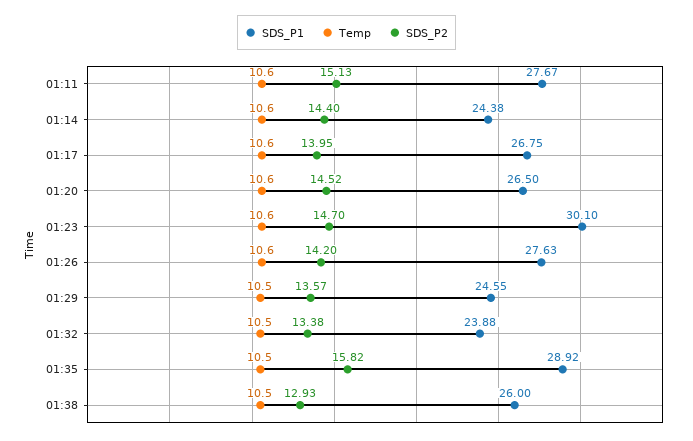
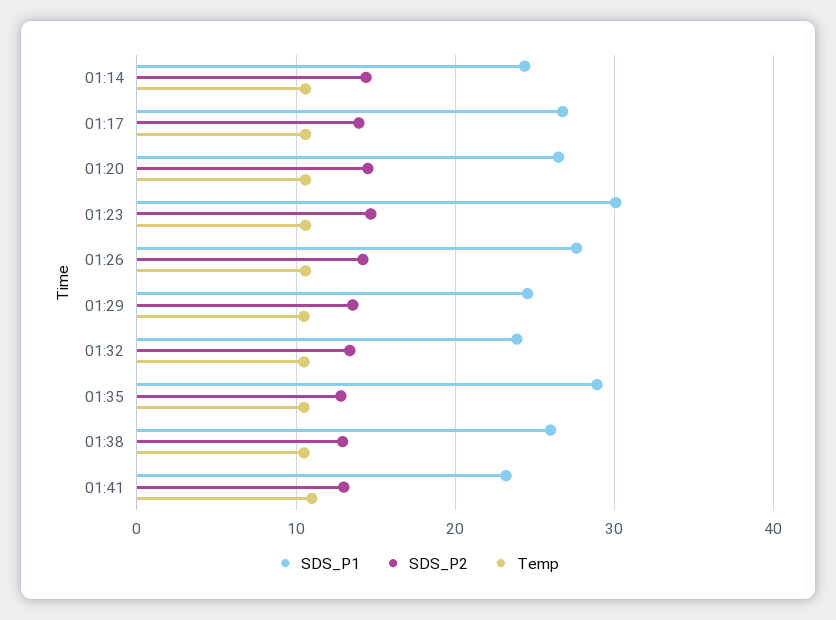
SDS_P1, 01:11: 27.67 -> none
Temp, 01:11: 10.6 -> none
SDS_P2, 01:11: 15.13 -> none
SDS_P2, 01:35: 15.82 -> 13
SDS_P1, 01:41: none -> 23
SDS_P2, 01:41: none -> 13
Temp, 01:41: none -> 11

